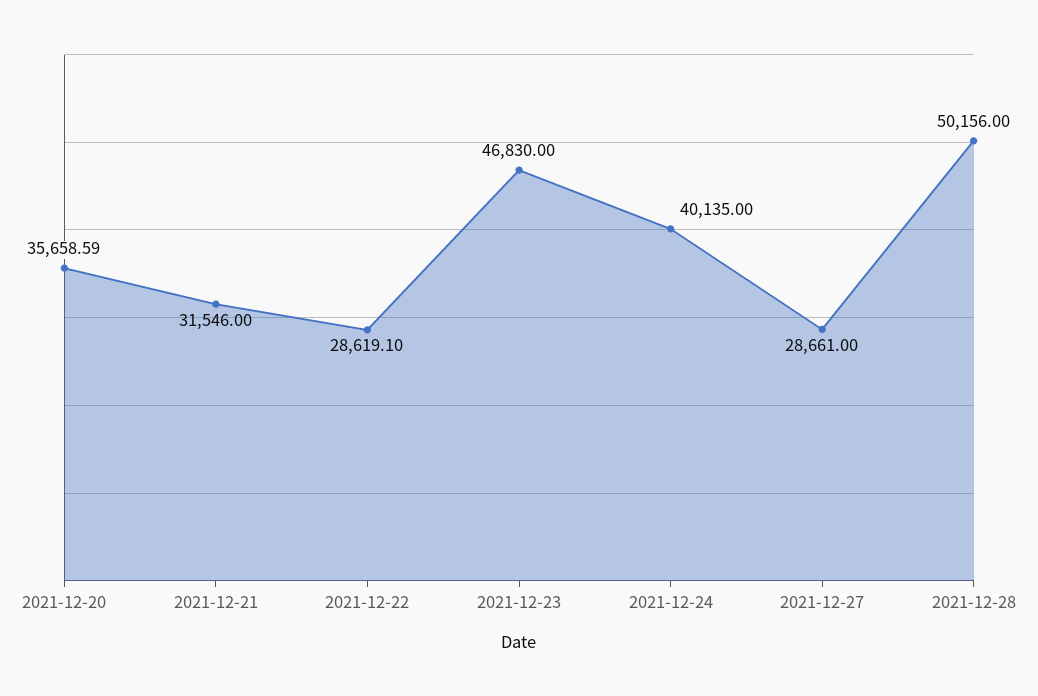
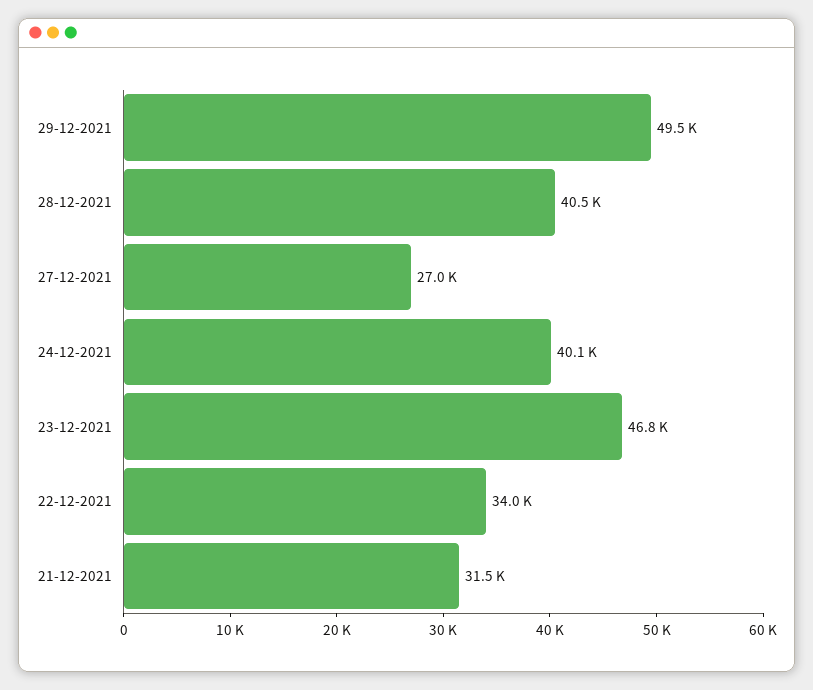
2021-12-20: 35658.59 -> none
2021-12-22: 28619.1 -> 34000
2021-12-27: 28661 -> 27000
2021-12-28: 50156 -> 40500
29-12-2021: none -> 49500

